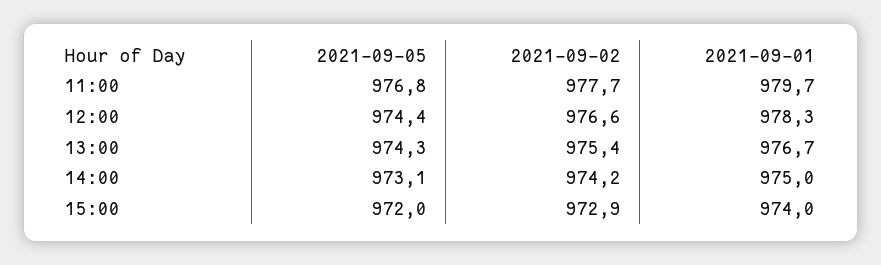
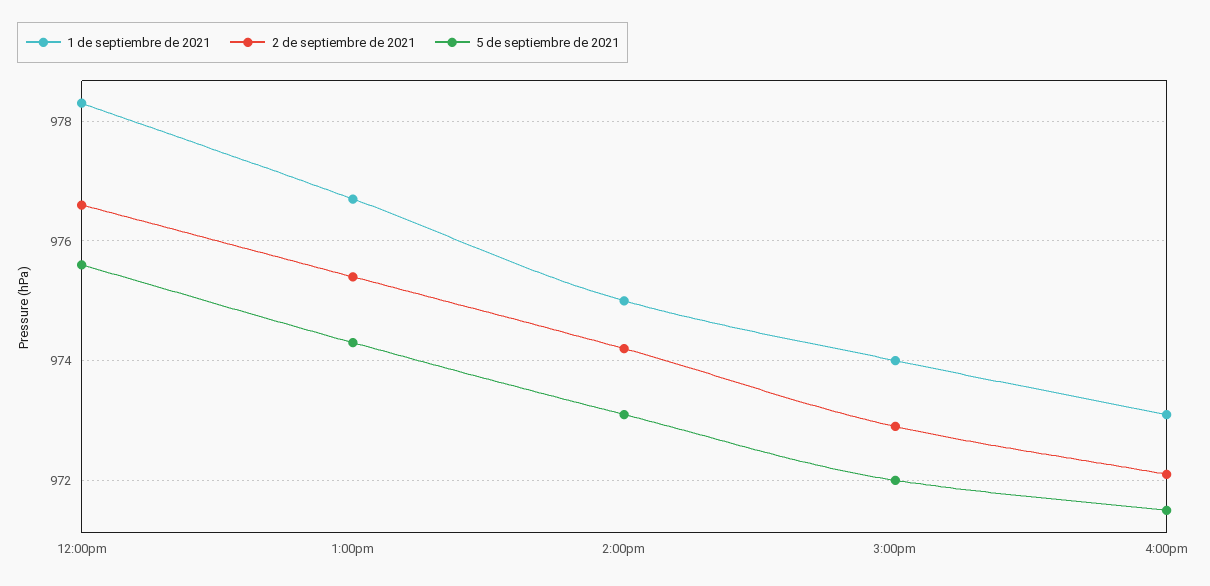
2021-09-05, 11:00: 976.8 -> none
2021-09-02, 11:00: 977.7 -> none
2021-09-01, 11:00: 979.7 -> none
2021-09-05, 12:00: 974.4 -> 975.5
2021-09-01, 4:00pm: none -> 973
2021-09-02, 4:00pm: none -> 972
2021-09-05, 4:00pm: none -> 971.5

